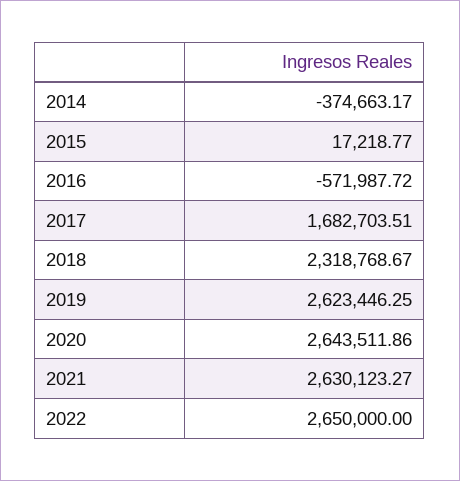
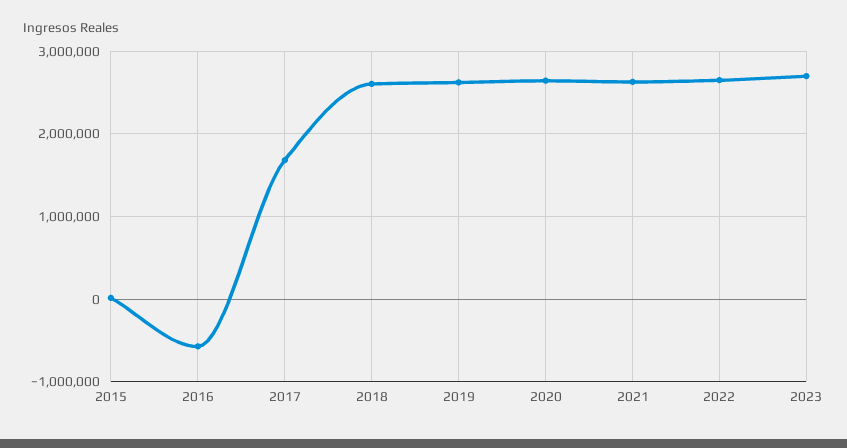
2014: -374663.17 -> none
2018: 2318768.67 -> 2600000
2023: none -> 2700000

